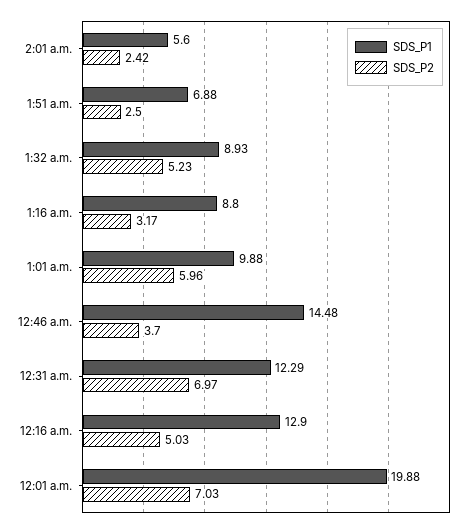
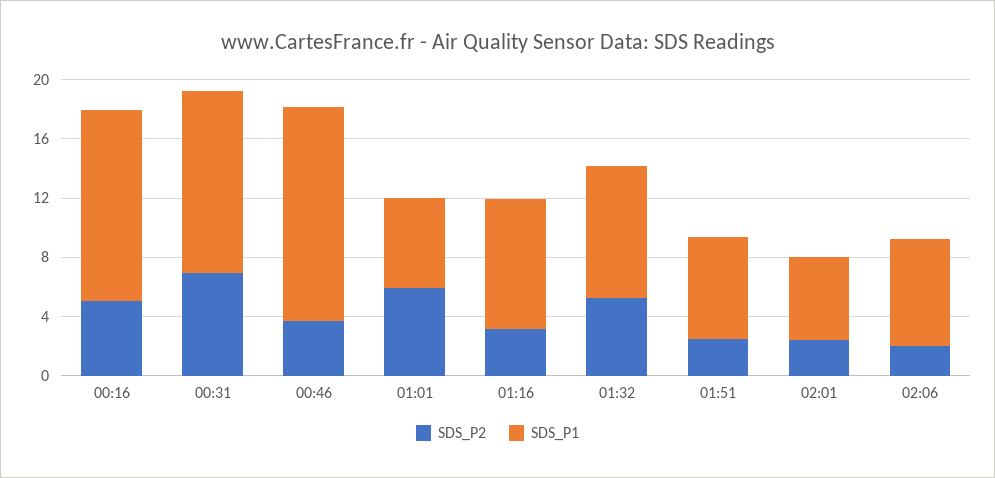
SDS_P1, 1:01 a.m.: 9.88 -> 6
SDS_P1, 12:01 a.m.: 19.88 -> none
SDS_P2, 12:01 a.m.: 7.03 -> none
SDS_P2, 02:06: none -> 2
SDS_P1, 02:06: none -> 7

